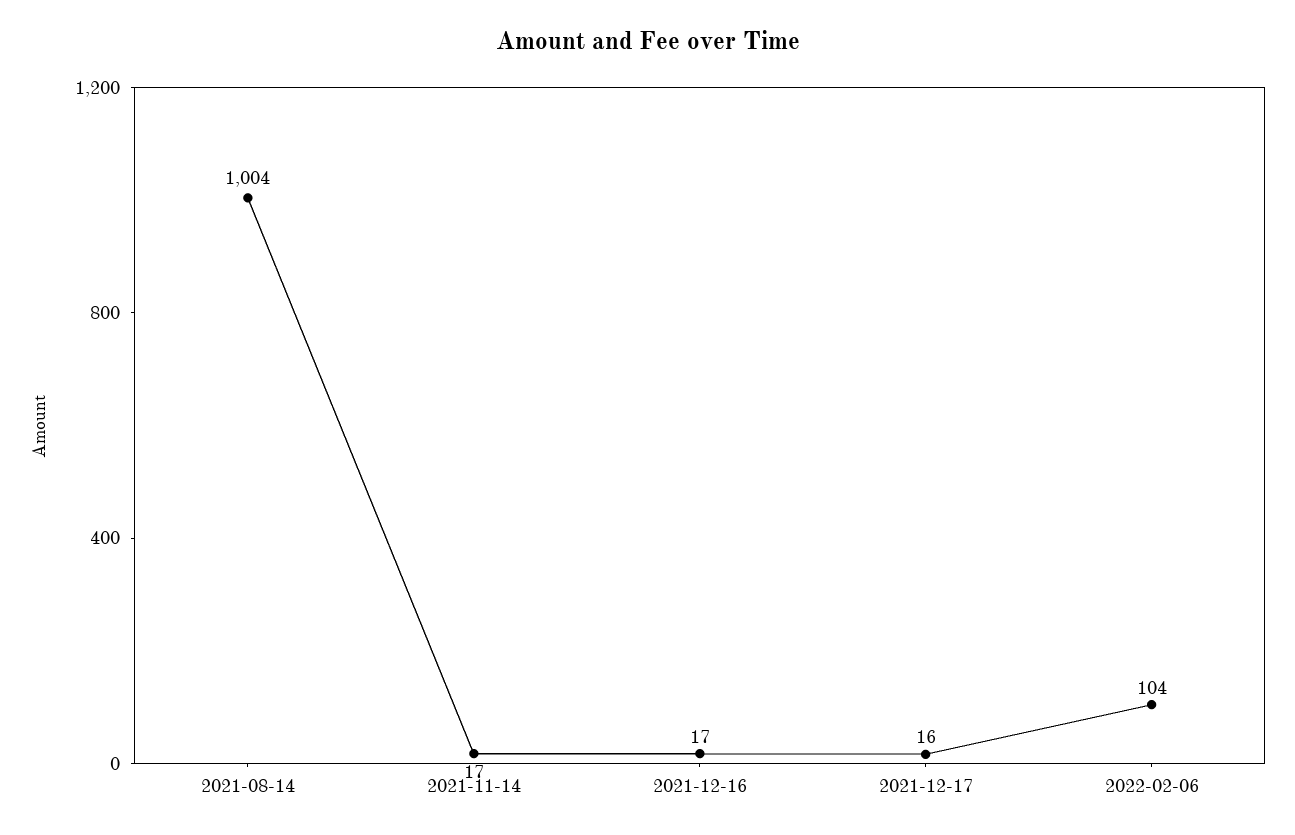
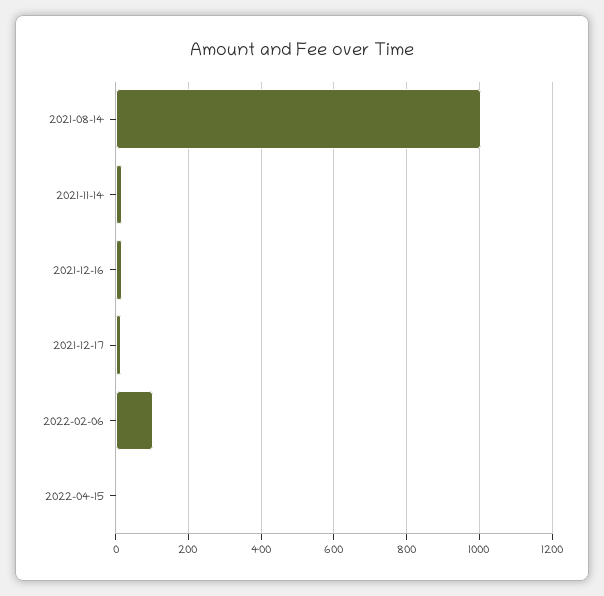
2022-04-15: none -> 0

